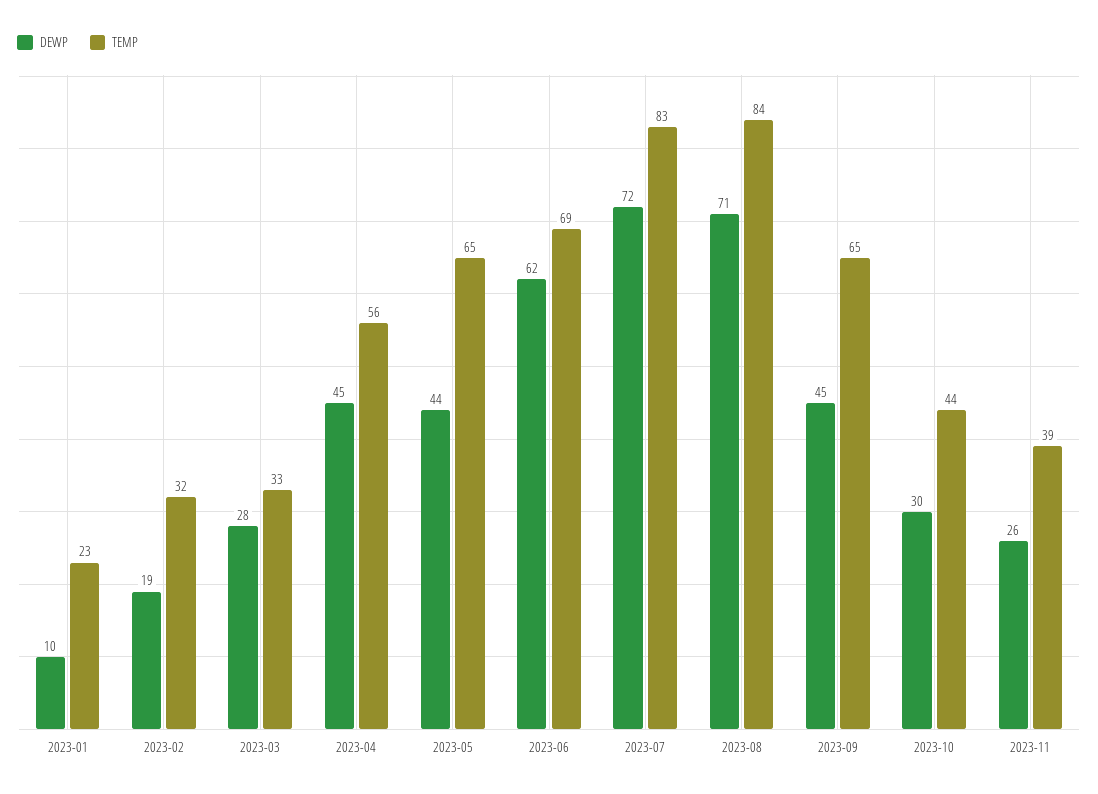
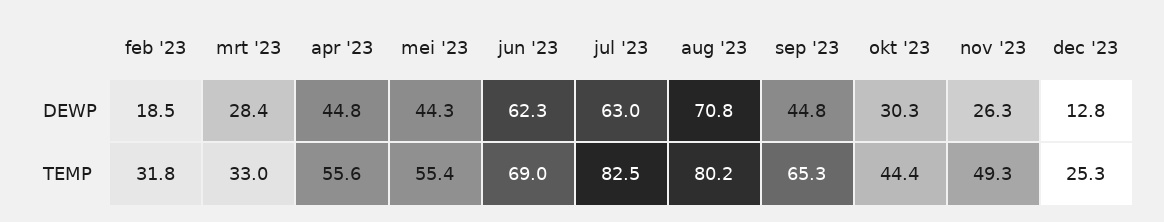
DEWP, 2023-01: 10 -> none
TEMP, 2023-01: 23 -> none
TEMP, 2023-05: 65 -> 55.4
DEWP, 2023-07: 72 -> 63
TEMP, 2023-08: 84 -> 80.2
TEMP, 2023-11: 39 -> 49.3
DEWP, dec '23: none -> 12.8
TEMP, dec '23: none -> 25.3

